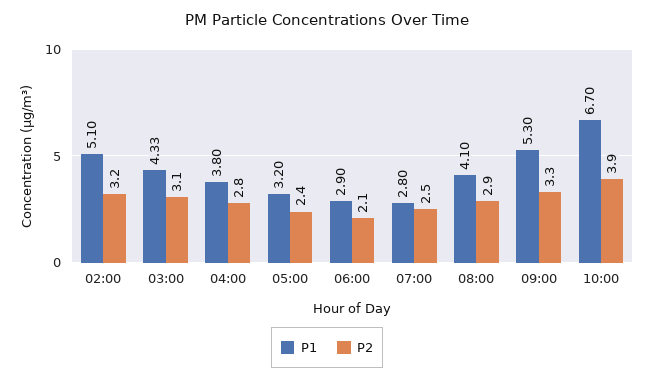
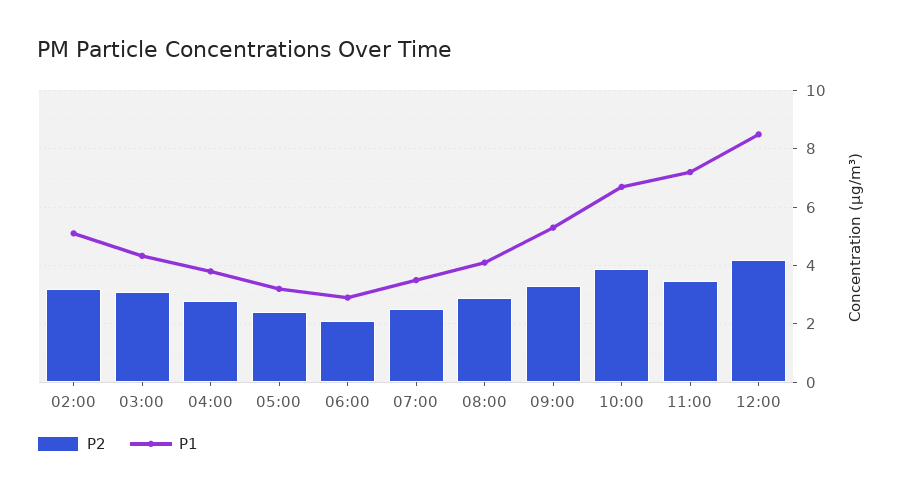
P1, 07:00: 2.8 -> 3.5
P2, 11:00: none -> 3.5
P1, 11:00: none -> 7.25
P2, 12:00: none -> 4.25
P1, 12:00: none -> 8.5

